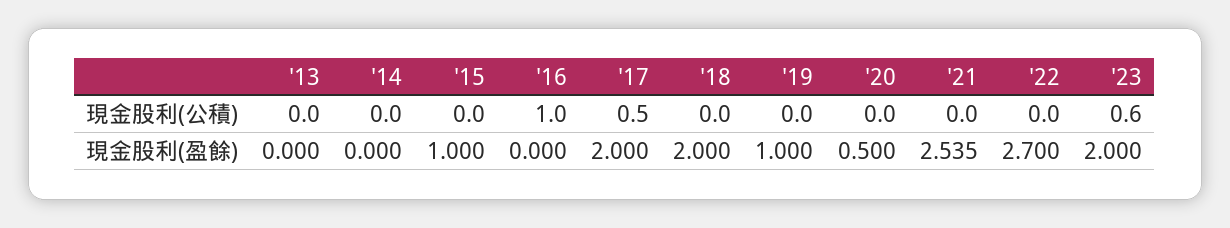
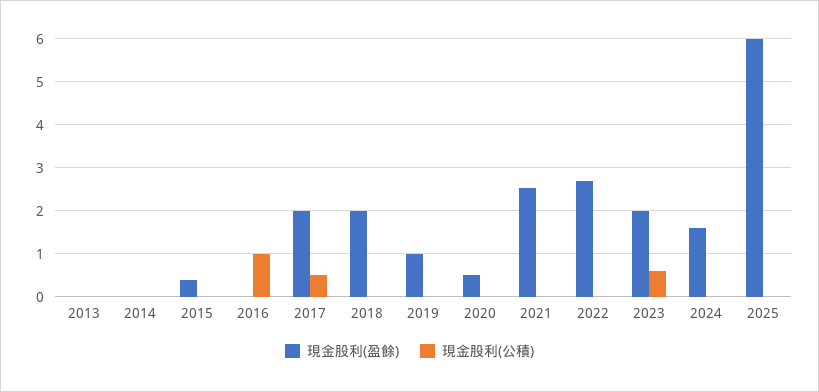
現金股利(盈餘), '15: 1 -> 0.4
現金股利(盈餘), 2024: none -> 1.6
現金股利(公積), 2024: none -> 0
現金股利(盈餘), 2025: none -> 6
現金股利(公積), 2025: none -> 0

